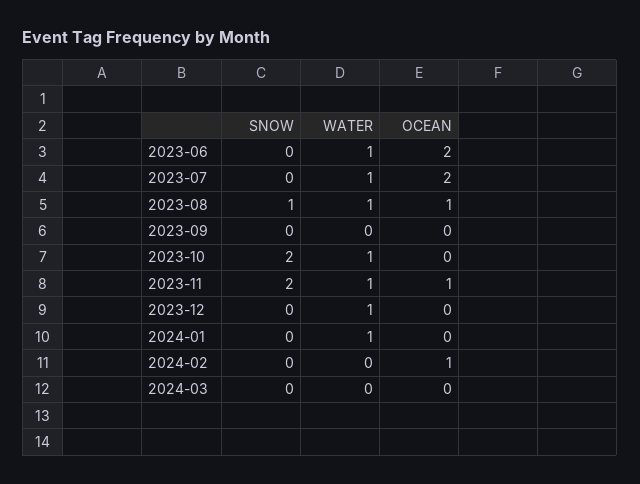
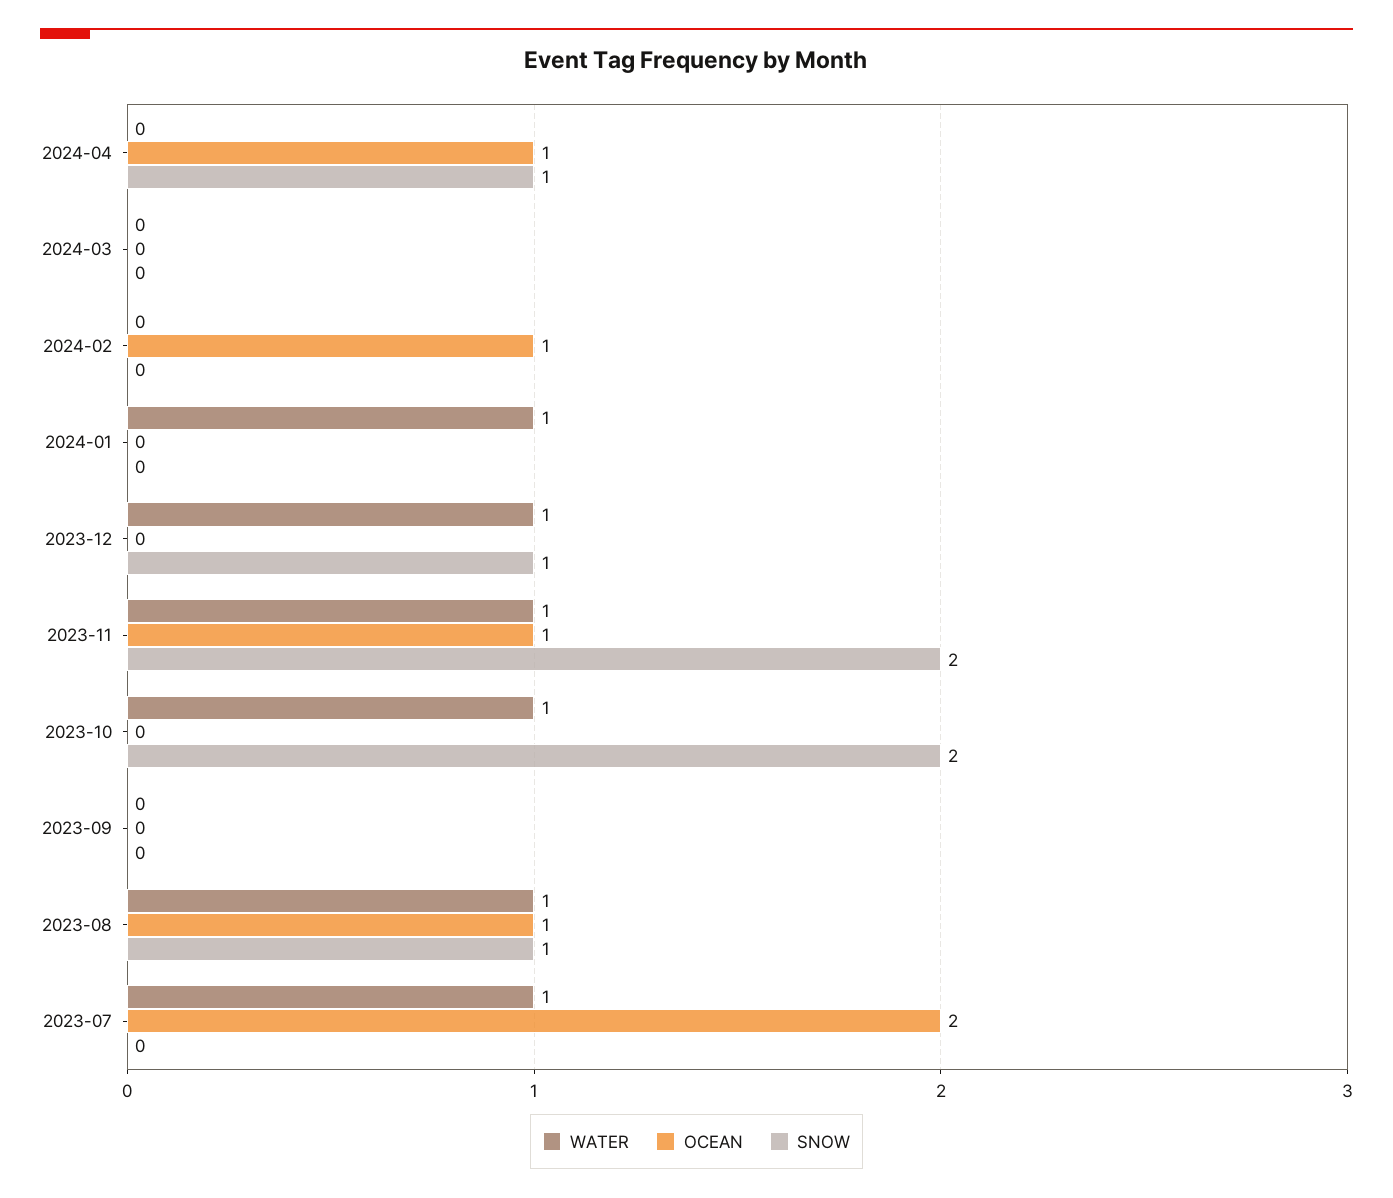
SNOW, 2023-06: 0 -> none
WATER, 2023-06: 1 -> none
OCEAN, 2023-06: 2 -> none
SNOW, 2023-12: 0 -> 1
WATER, 2024-04: none -> 0
OCEAN, 2024-04: none -> 1
SNOW, 2024-04: none -> 1

